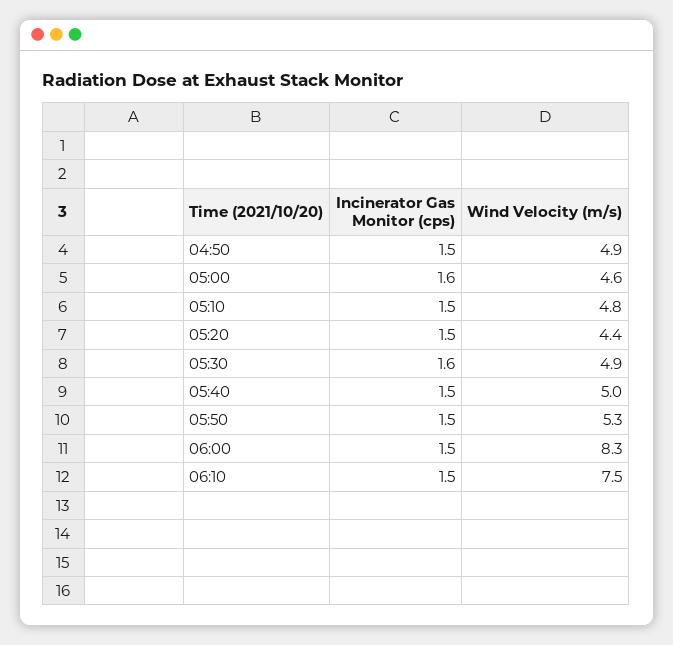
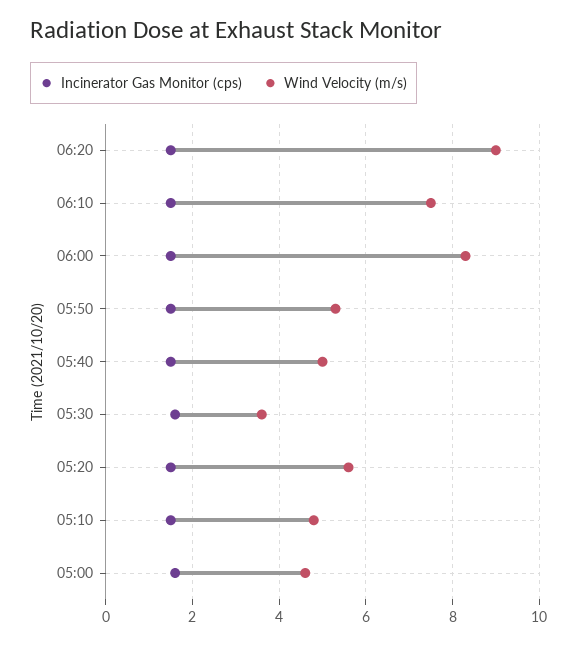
Incinerator Gas Monitor (cps), 04:50: 1.5 -> none
Wind Velocity (m/s), 04:50: 4.9 -> none
Wind Velocity (m/s), 05:20: 4.4 -> 5.5
Wind Velocity (m/s), 05:30: 4.9 -> 3.5
Incinerator Gas Monitor (cps), 06:20: none -> 1.5
Wind Velocity (m/s), 06:20: none -> 9

